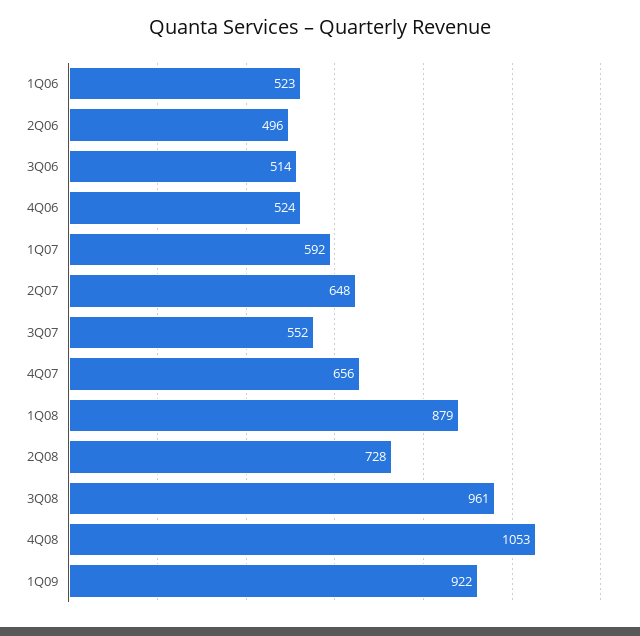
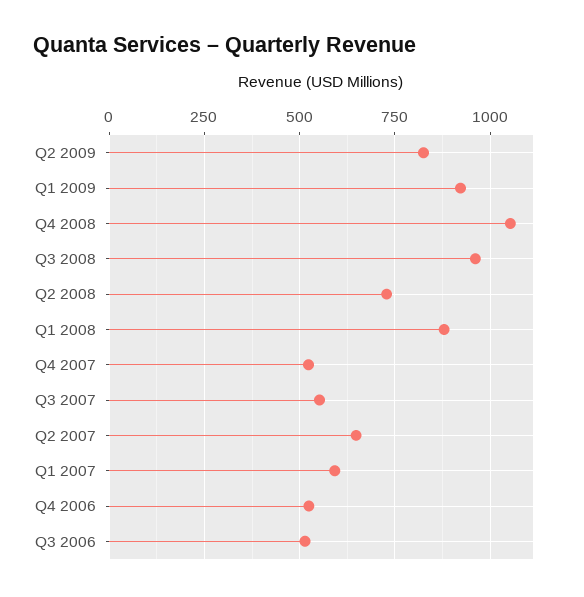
1Q06: 523 -> none
2Q06: 496 -> none
4Q07: 656 -> 525
Q2 2009: none -> 825

